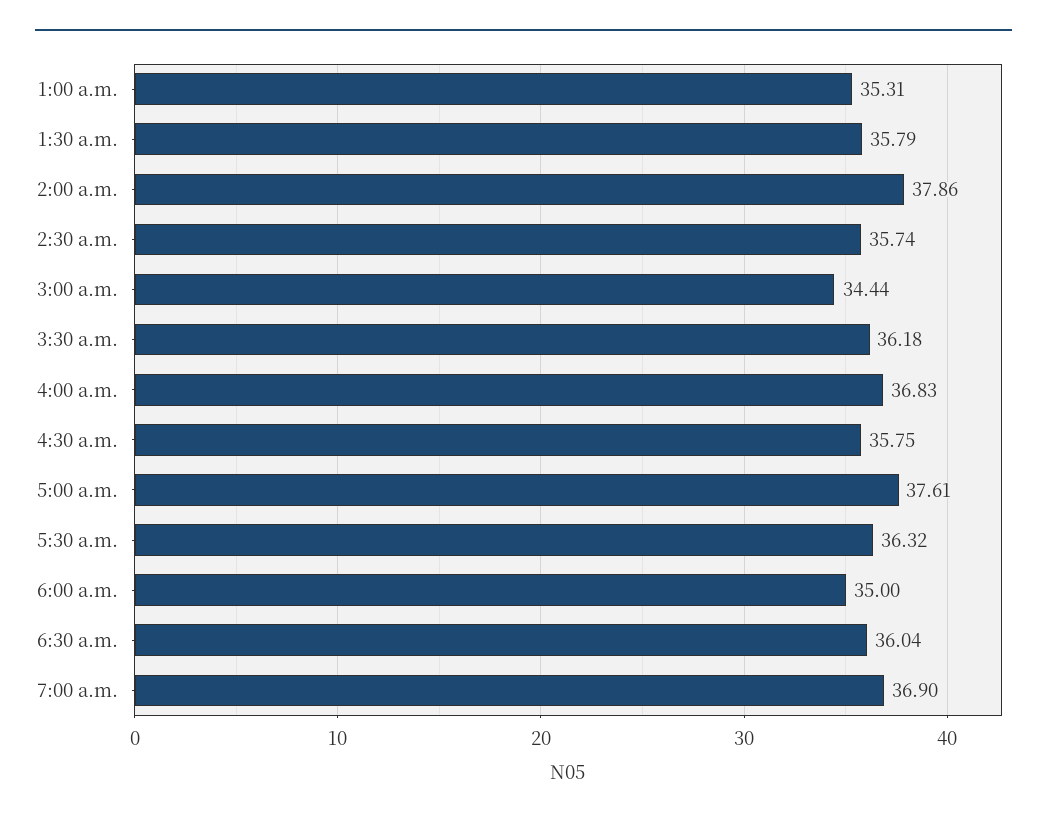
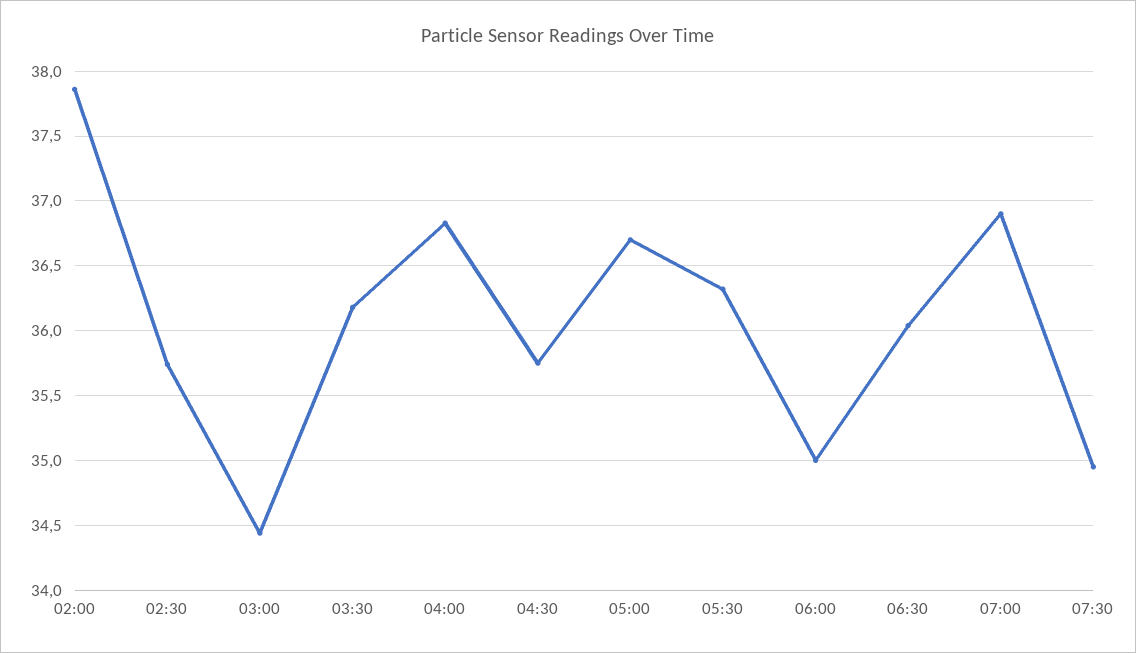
1:00 a.m.: 35.31 -> none
1:30 a.m.: 35.79 -> none
5:00 a.m.: 37.61 -> 36.7
07:30: none -> 34.95

